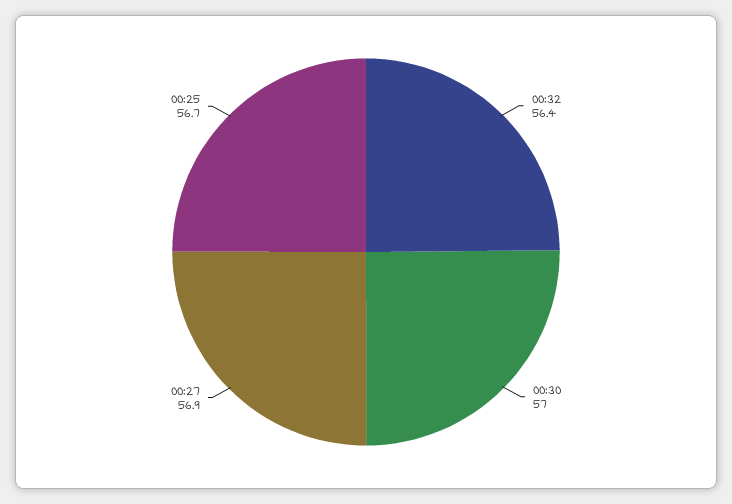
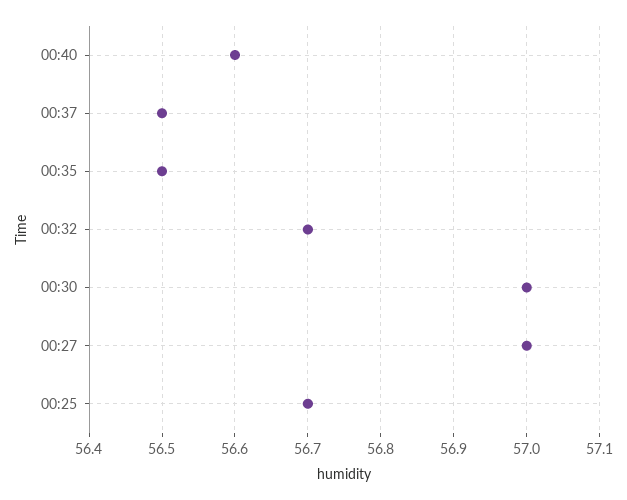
00:32: 56.4 -> 56.7
00:27: 56.9 -> 57
00:40: none -> 56.6
00:37: none -> 56.5
00:35: none -> 56.5

